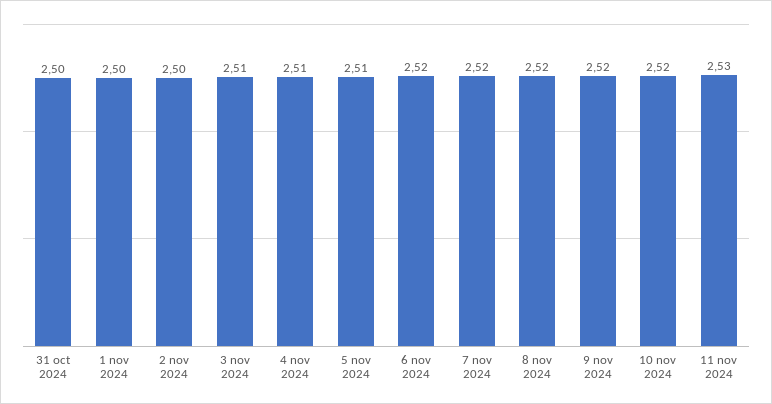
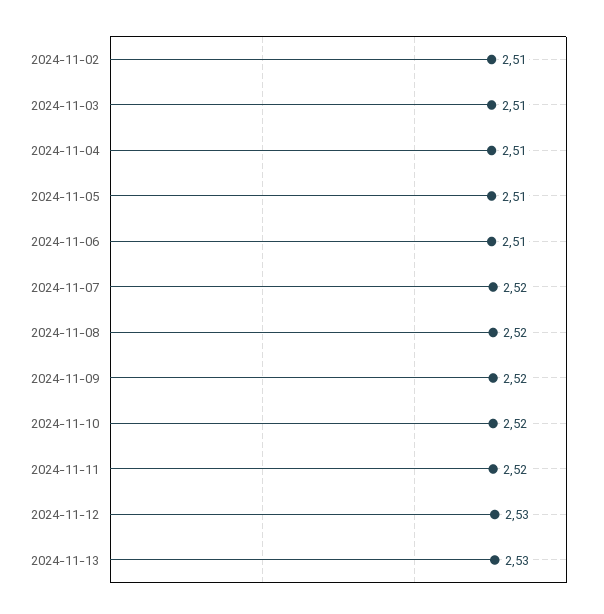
31 oct 2024: 2.5 -> none
1 nov 2024: 2.5 -> none
2 nov 2024: 2.5 -> 2.51
6 nov 2024: 2.52 -> 2.51
11 nov 2024: 2.53 -> 2.52
2024-11-12: none -> 2.53
2024-11-13: none -> 2.53

